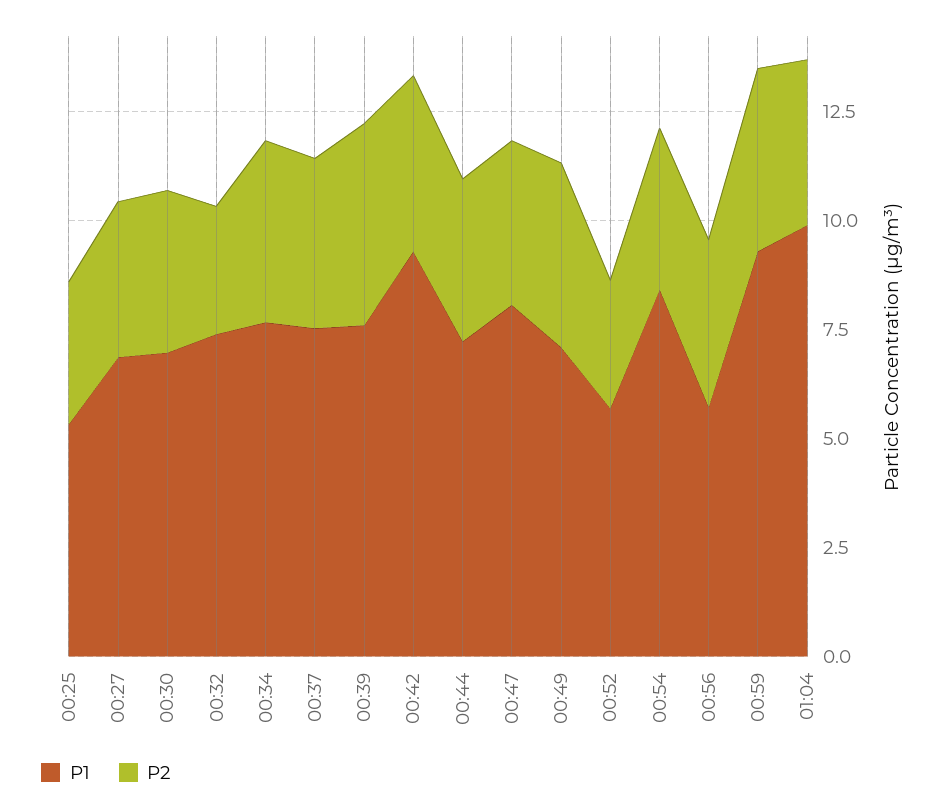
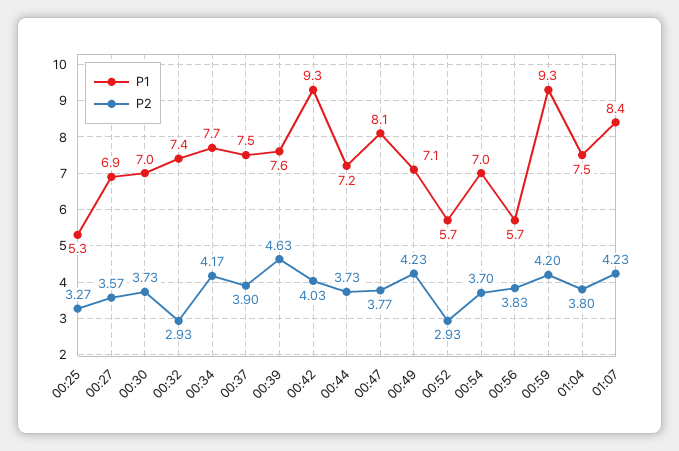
P1, 00:54: 8.5 -> 7
P1, 01:04: 10 -> 7.5
P1, 01:07: none -> 8.4
P2, 01:07: none -> 4.23

